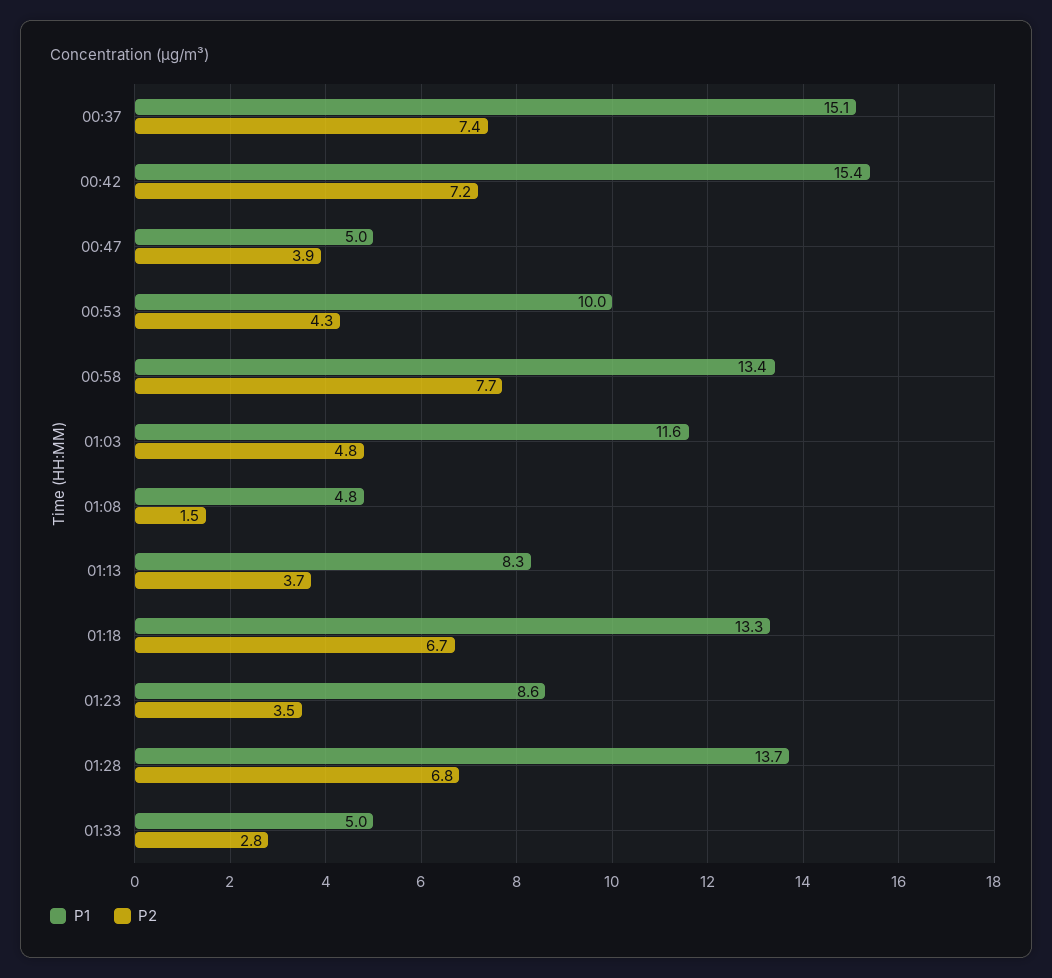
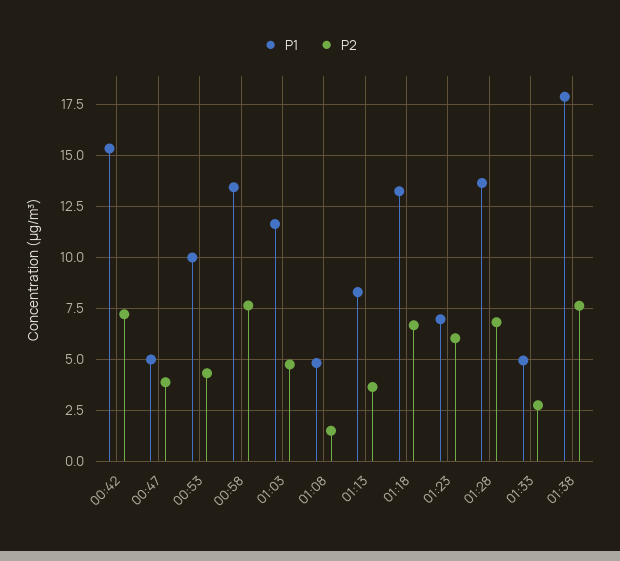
P1, 00:37: 15.1 -> none
P2, 00:37: 7.4 -> none
P1, 01:23: 8.6 -> 7
P2, 01:23: 3.5 -> 6
P1, 01:38: none -> 18
P2, 01:38: none -> 7.5

